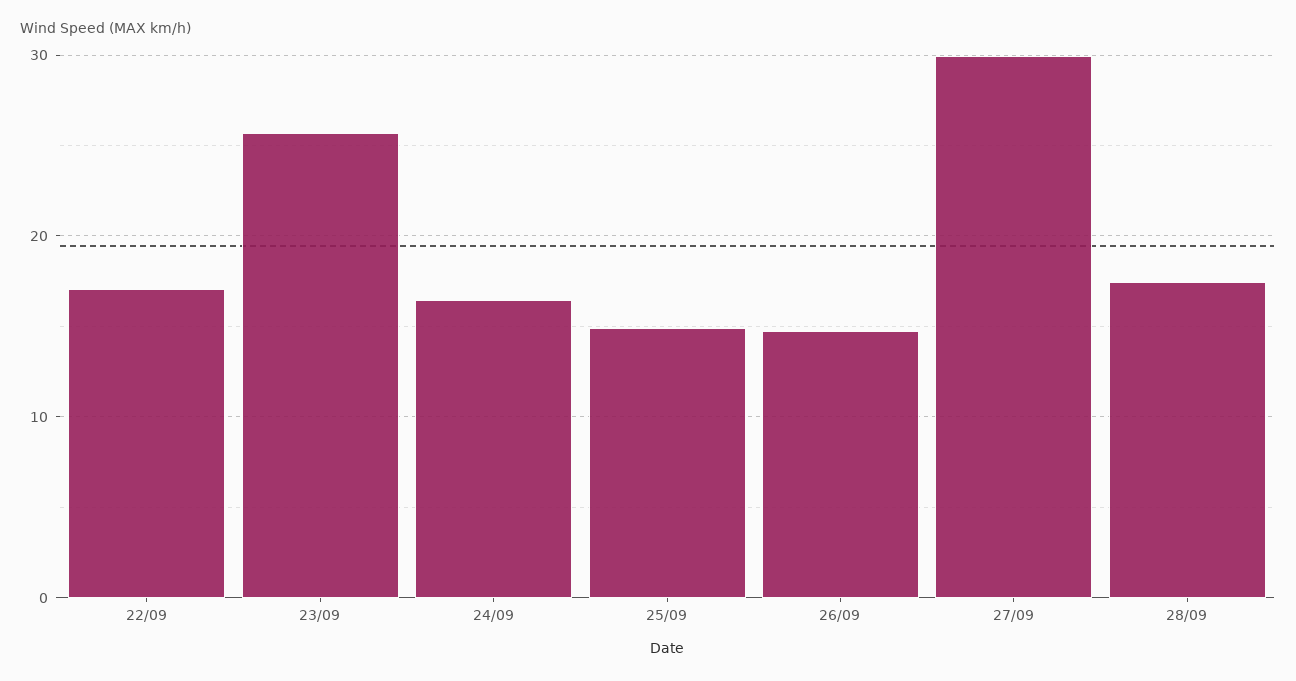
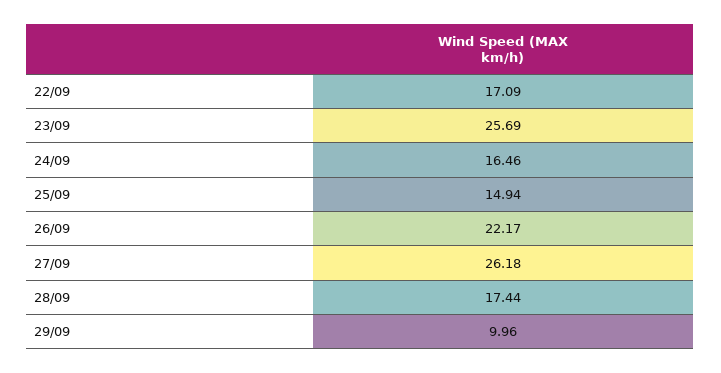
26/09: 15 -> 22.17
27/09: 30 -> 26.18
29/09: none -> 9.96

